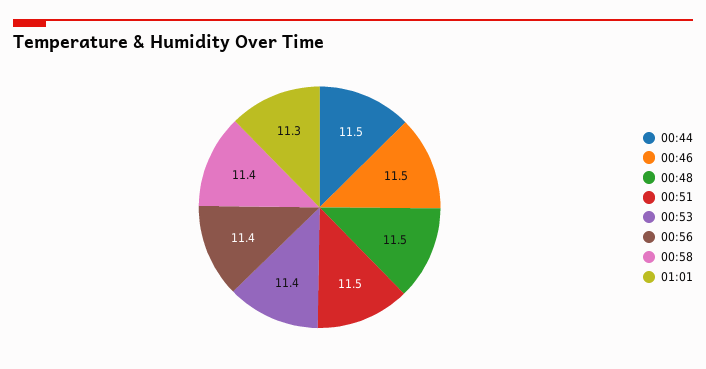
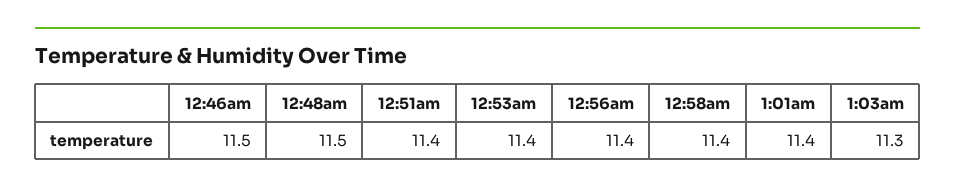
00:44: 11.5 -> none
00:51: 11.5 -> 11.4
01:01: 11.3 -> 11.4
1:03am: none -> 11.3

